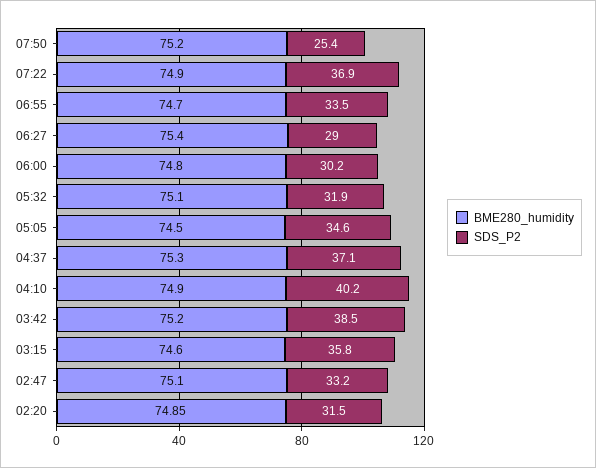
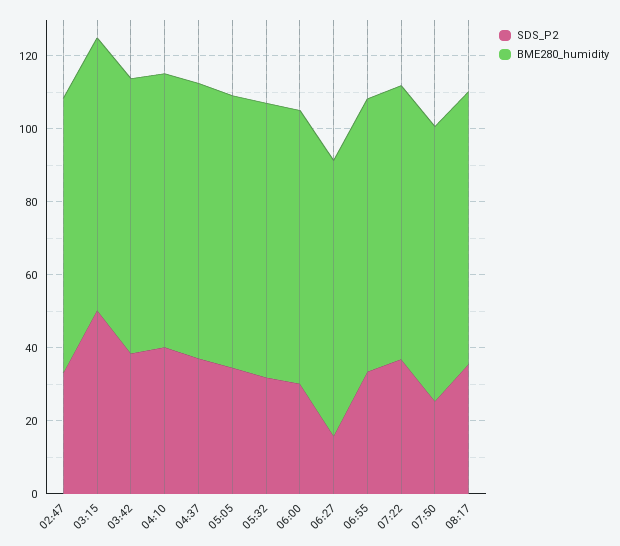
SDS_P2, 06:27: 29 -> 15
SDS_P2, 03:15: 35.8 -> 50
BME280_humidity, 02:20: 74.85 -> none
SDS_P2, 02:20: 31.5 -> none
SDS_P2, 08:17: none -> 35
BME280_humidity, 08:17: none -> 75

